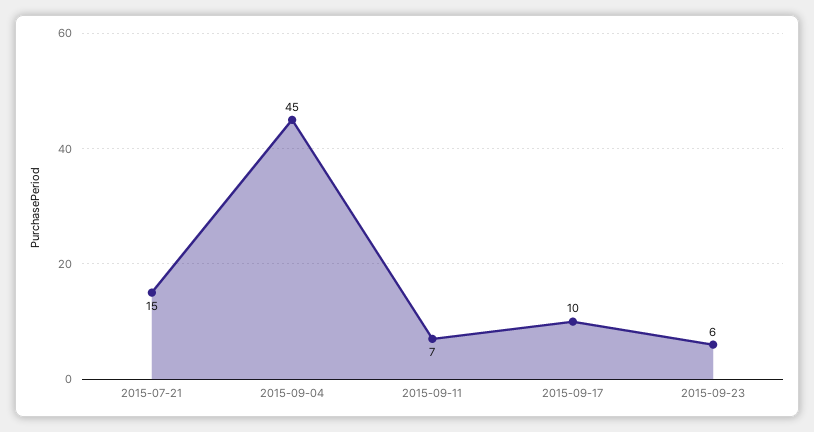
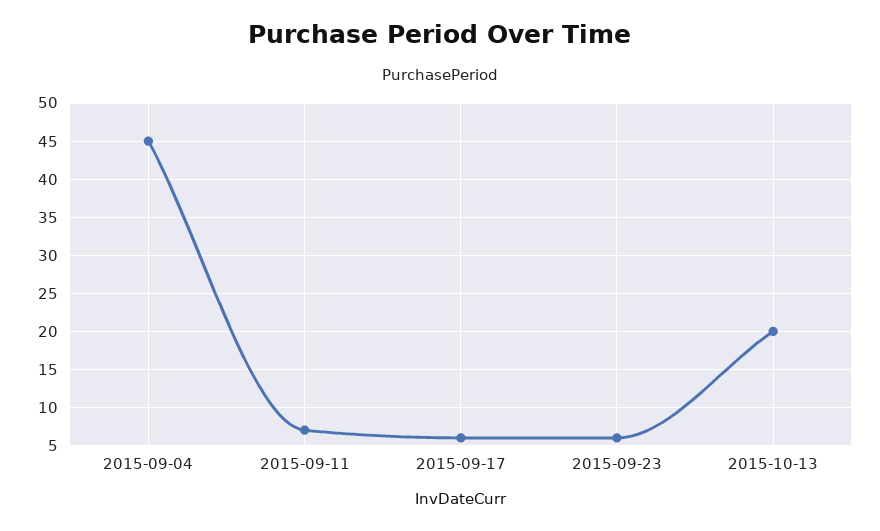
2015-07-21: 15 -> none
2015-09-17: 10 -> 6
2015-10-13: none -> 20

